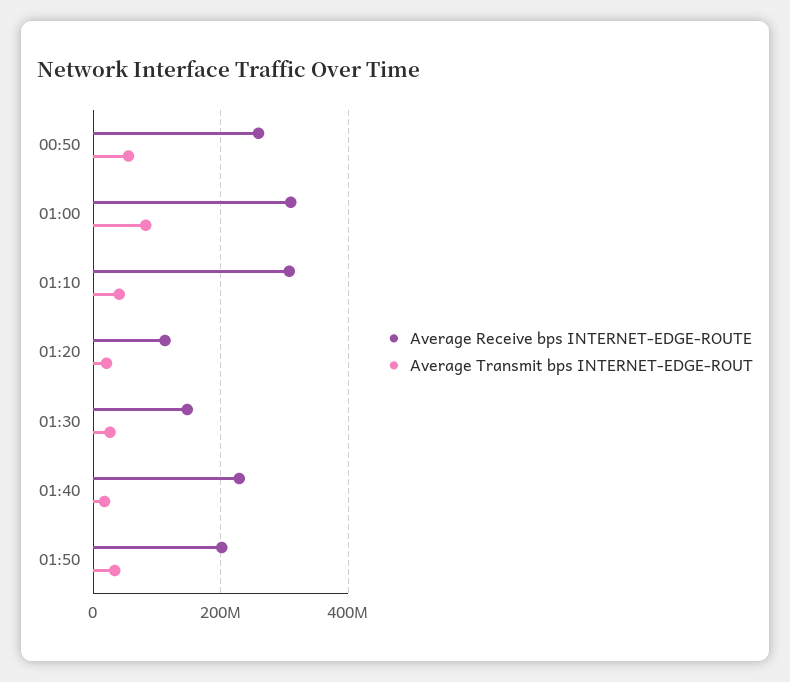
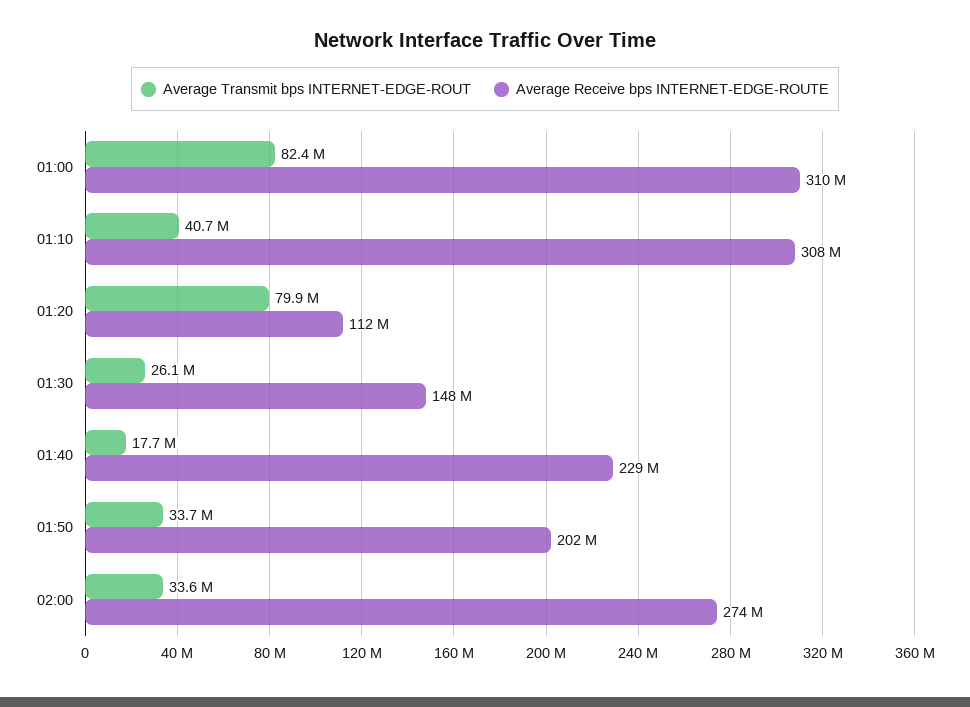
Average Receive bps INTERNET-EDGE-ROUTE, 00:50: 260000000 -> none
Average Transmit bps INTERNET-EDGE-ROUT, 00:50: 60000000 -> none
Average Transmit bps INTERNET-EDGE-ROUT, 01:20: 20000000 -> 79900000
Average Transmit bps INTERNET-EDGE-ROUT, 02:00: none -> 33600000
Average Receive bps INTERNET-EDGE-ROUTE, 02:00: none -> 274000000

